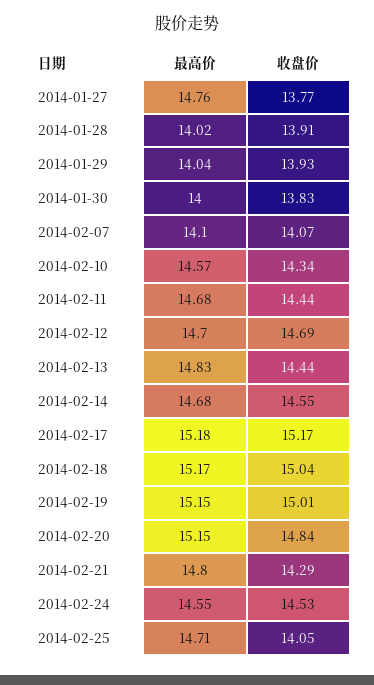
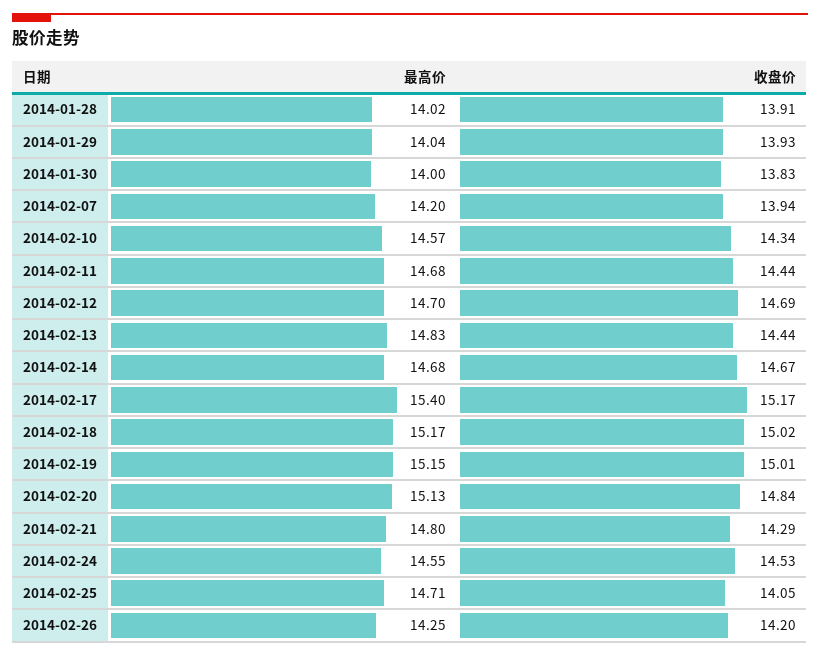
最高价, 2014-01-27: 14.76 -> none
收盘价, 2014-01-27: 13.77 -> none
最高价, 2014-02-07: 14.1 -> 14.2
收盘价, 2014-02-07: 14.07 -> 13.94
收盘价, 2014-02-14: 14.55 -> 14.67
最高价, 2014-02-17: 15.18 -> 15.4
收盘价, 2014-02-18: 15.04 -> 15.02
最高价, 2014-02-20: 15.15 -> 15.13
最高价, 2014-02-26: none -> 14.25
收盘价, 2014-02-26: none -> 14.2

